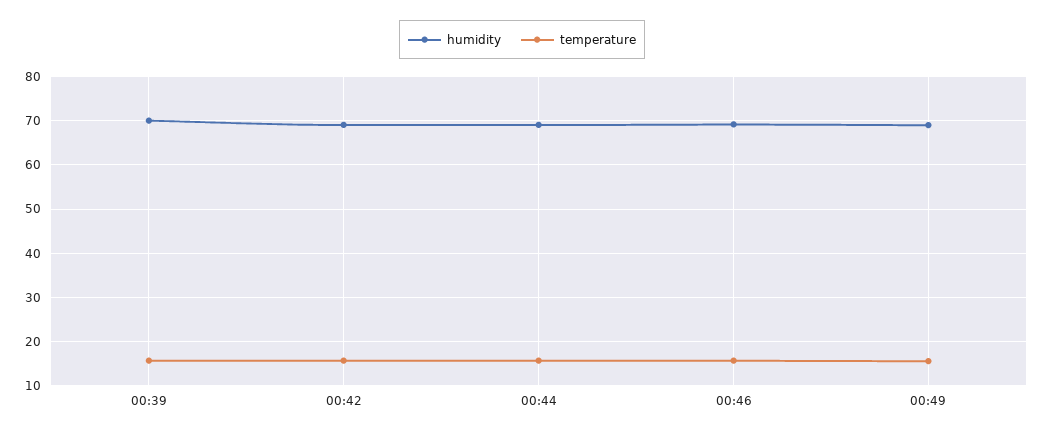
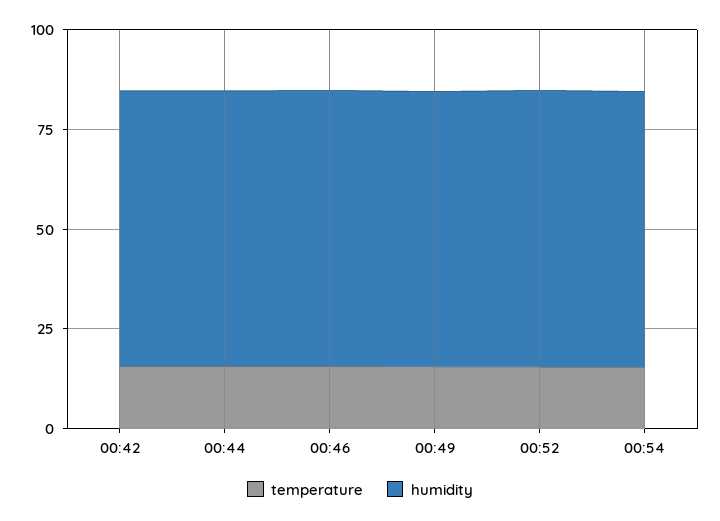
humidity, 00:39: 70 -> none
temperature, 00:39: 16 -> none
temperature, 00:52: none -> 15
humidity, 00:52: none -> 70
temperature, 00:54: none -> 15
humidity, 00:54: none -> 70

